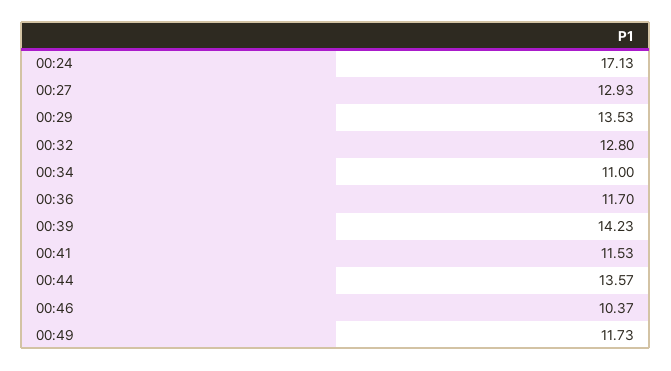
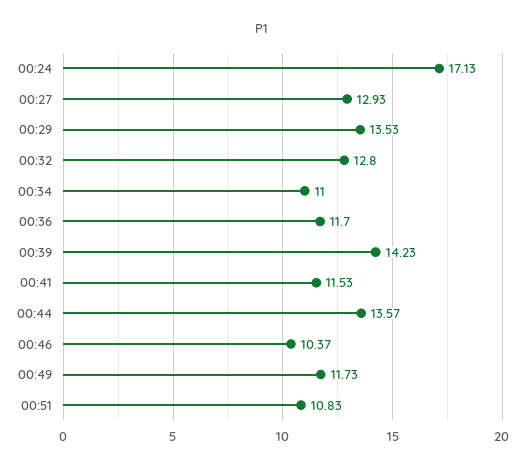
00:51: none -> 10.83

